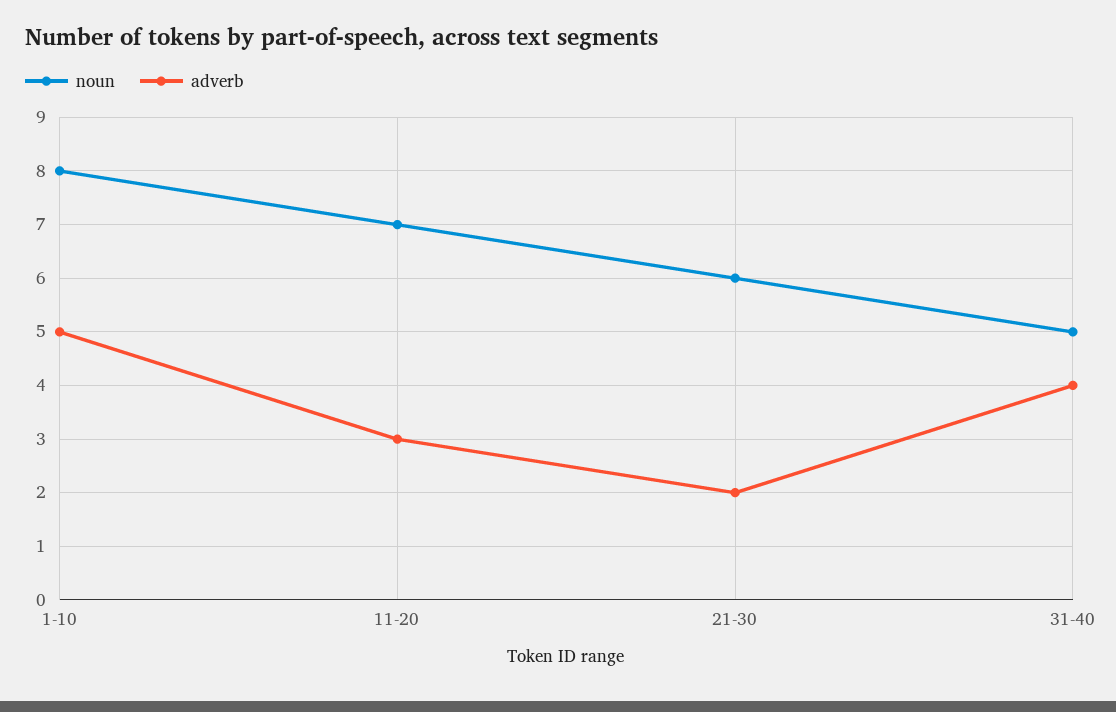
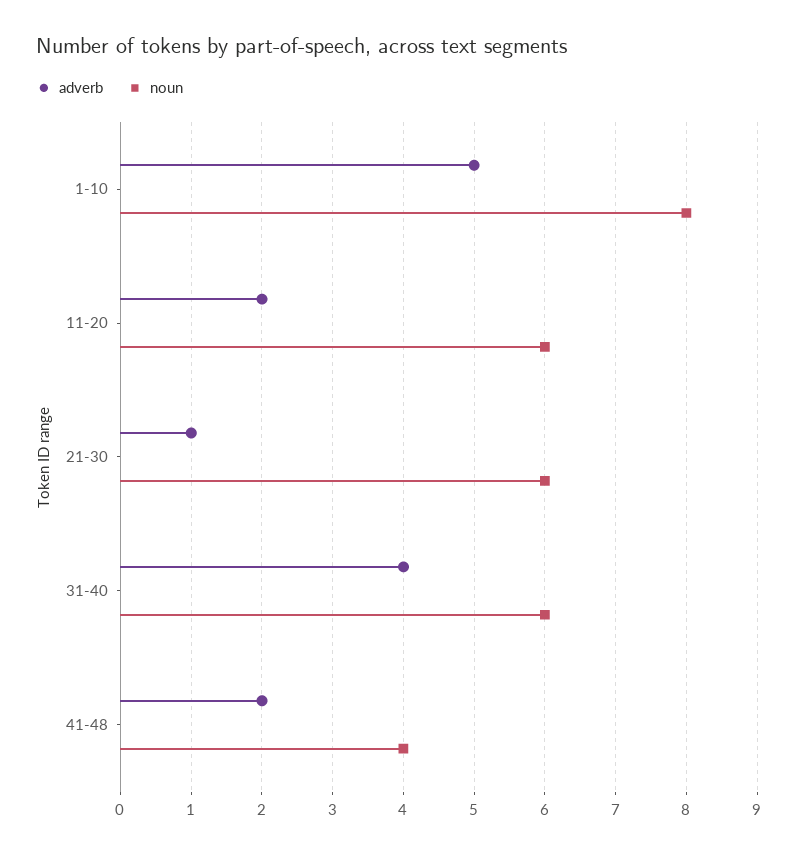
noun, 11-20: 7 -> 6
adverb, 11-20: 3 -> 2
adverb, 21-30: 2 -> 1
noun, 31-40: 5 -> 6
adverb, 41-48: none -> 2
noun, 41-48: none -> 4

